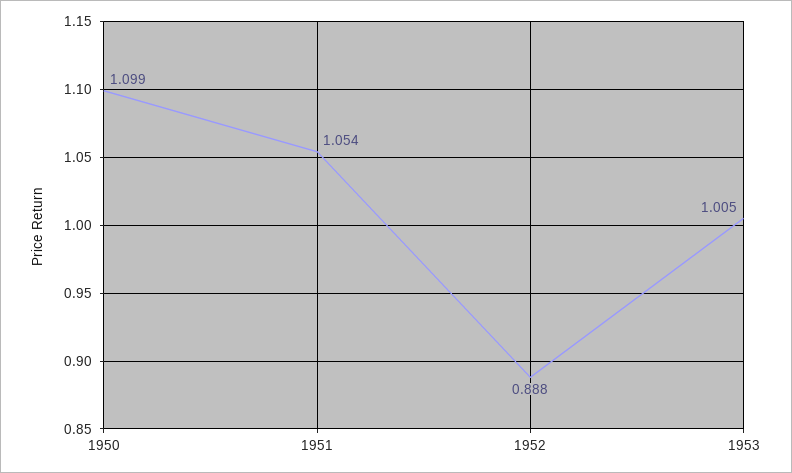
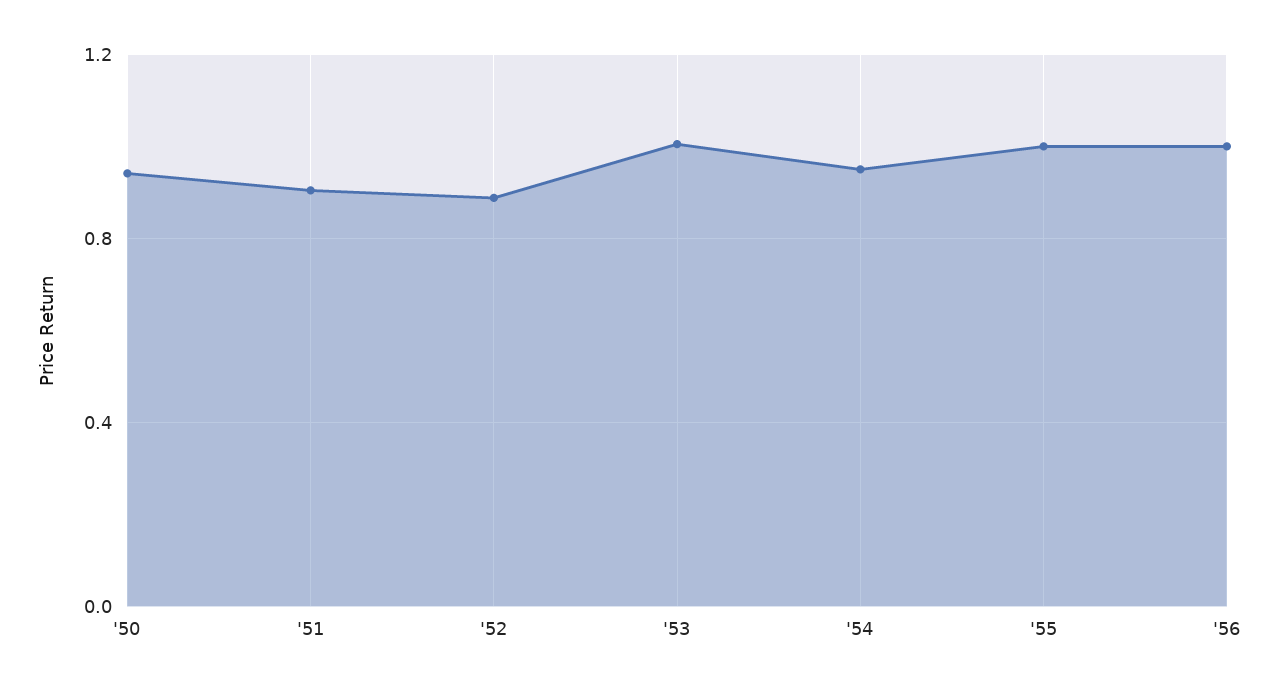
1950: 1.099 -> 0.95
1951: 1.054 -> 0.9
'54: none -> 0.95
'55: none -> 1
'56: none -> 1

